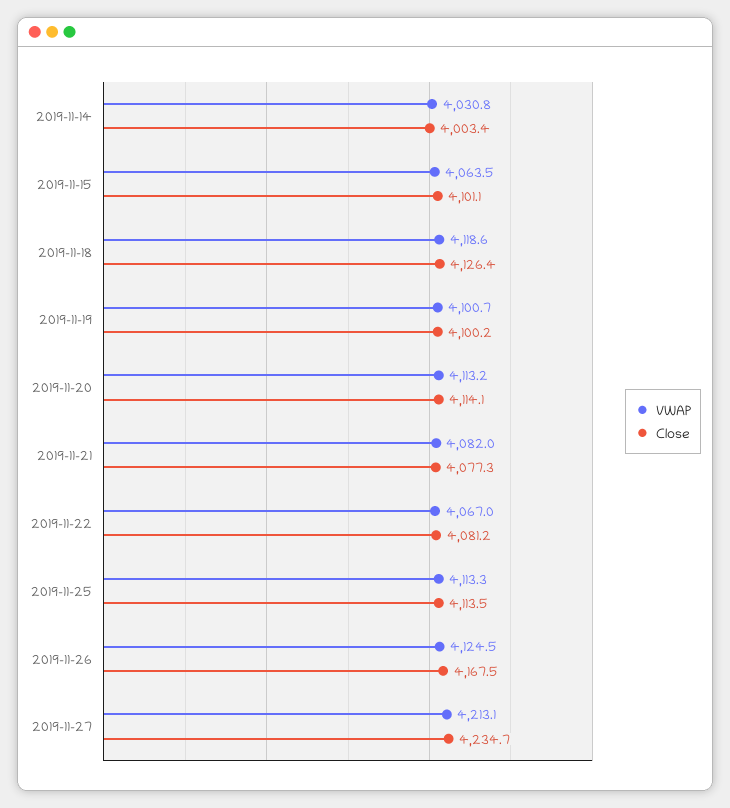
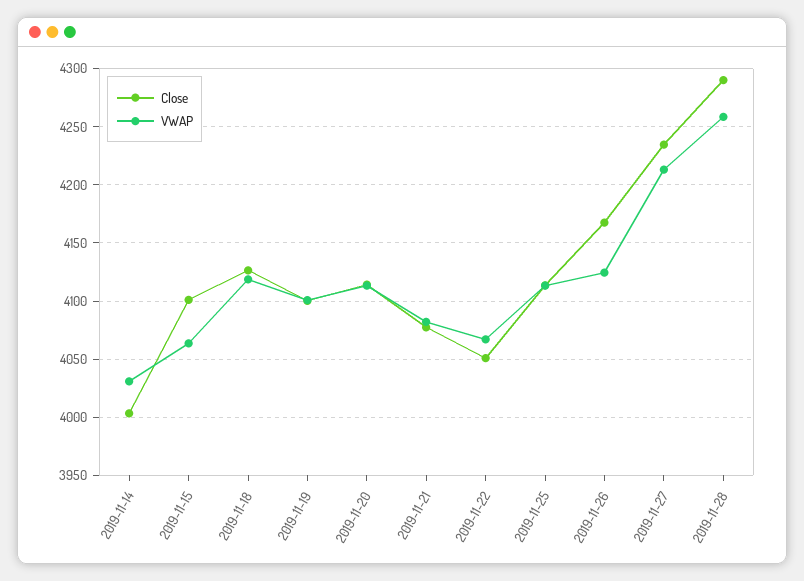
Close, 2019-11-22: 4081.2 -> 4050
Close, 2019-11-28: none -> 4290
VWAP, 2019-11-28: none -> 4260

